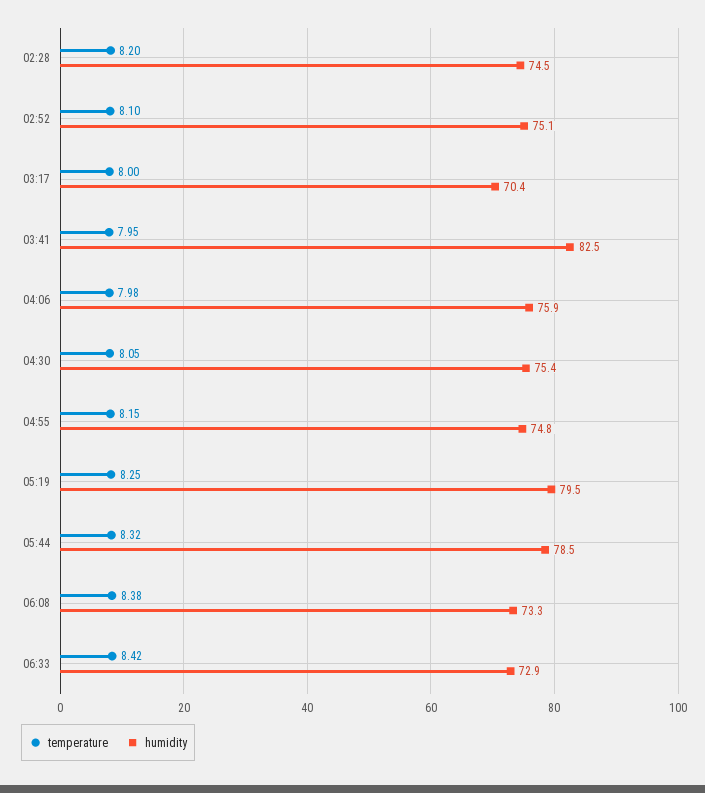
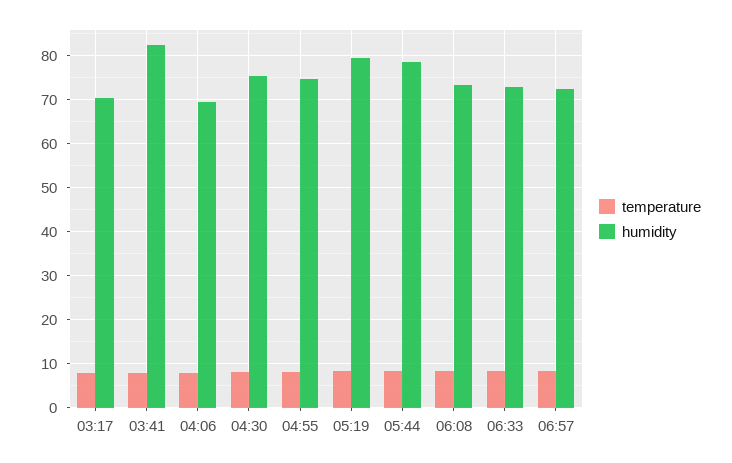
temperature, 02:28: 8.2 -> none
humidity, 02:28: 74.5 -> none
temperature, 02:52: 8.1 -> none
humidity, 02:52: 75.1 -> none
humidity, 04:06: 75.9 -> 70
temperature, 06:57: none -> 8
humidity, 06:57: none -> 72

